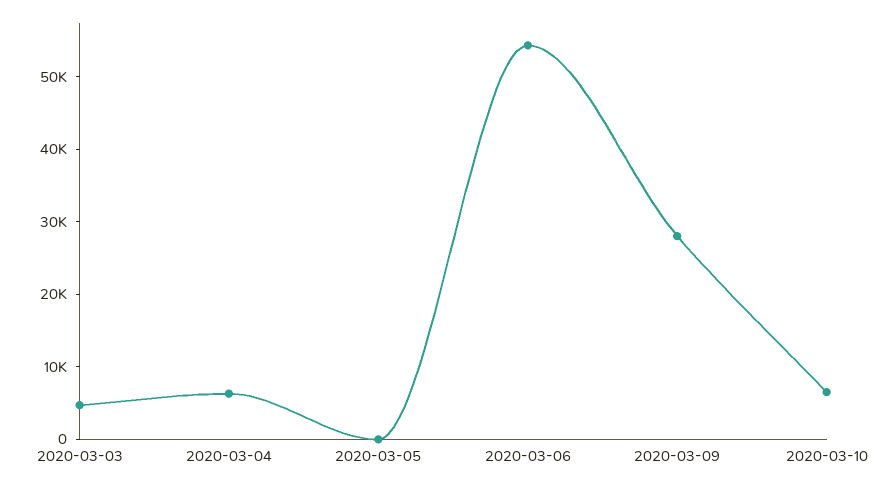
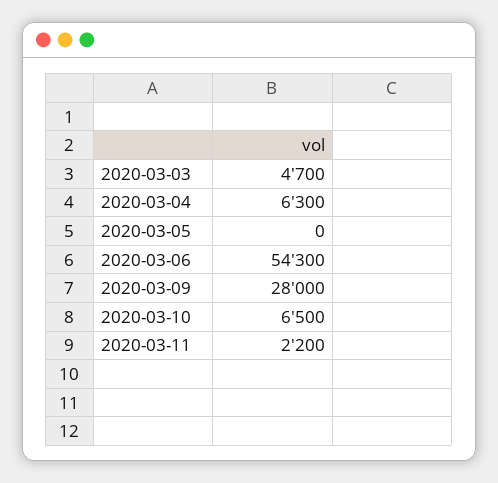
2020-03-11: none -> 2200

